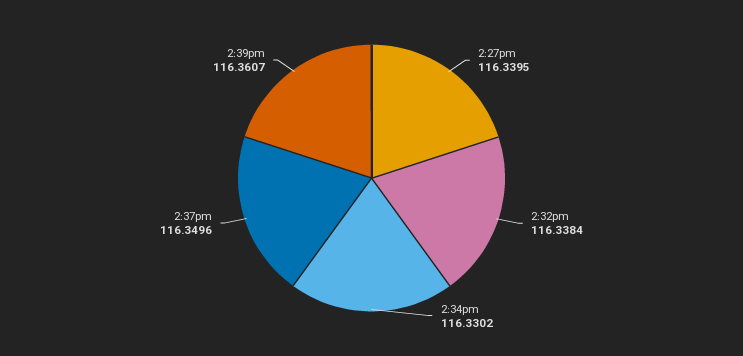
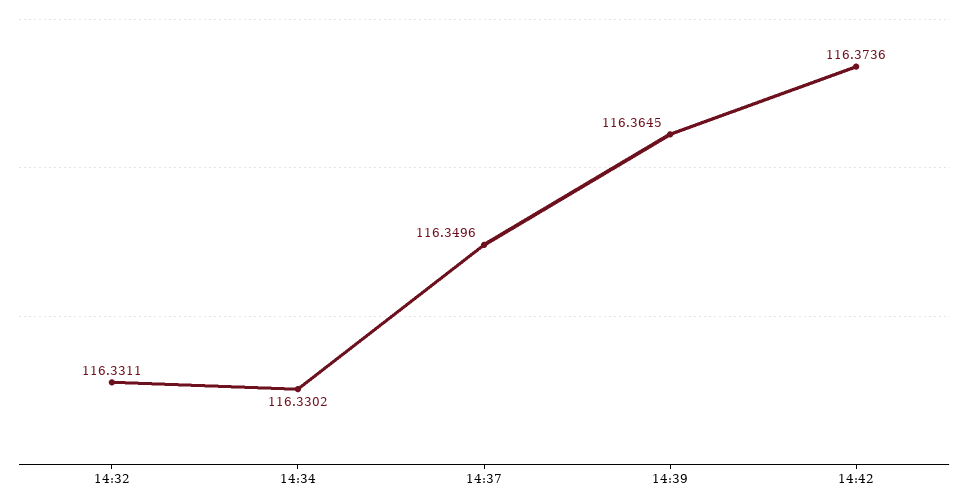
2:27pm: 116.3395 -> none
2:32pm: 116.3384 -> 116.3311
2:39pm: 116.3607 -> 116.3645
14:42: none -> 116.3736

